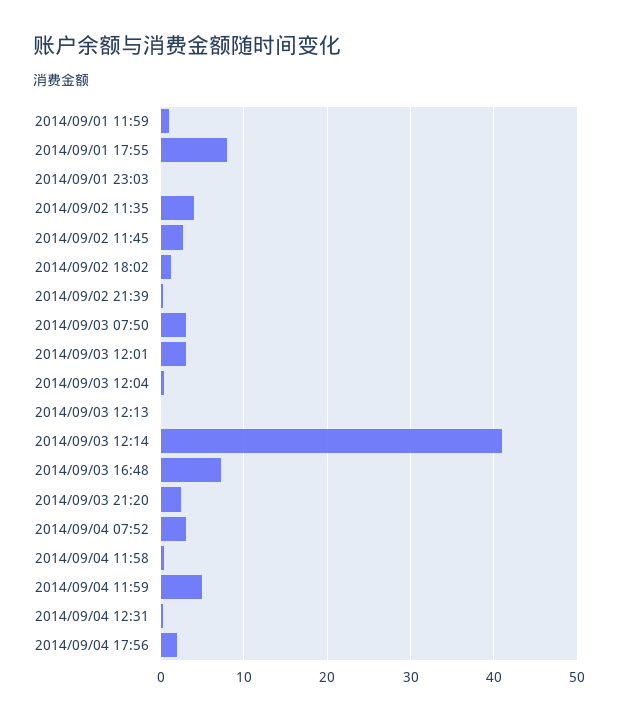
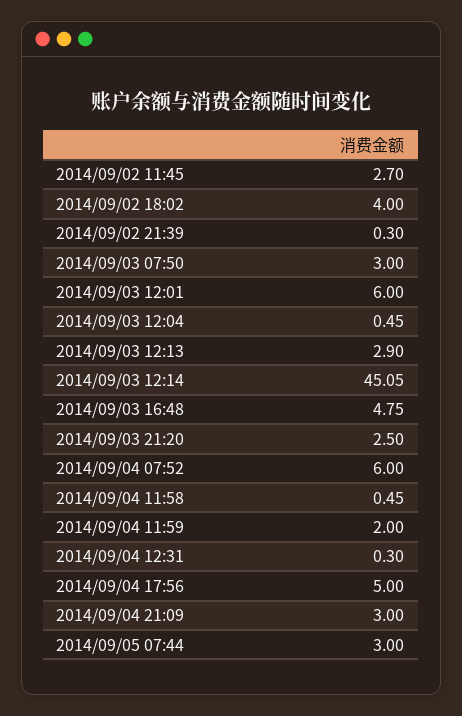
2014/09/01 11:59: 1 -> none
2014/09/01 17:55: 8 -> none
2014/09/01 23:03: 0 -> none
2014/09/02 11:35: 4 -> none
2014/09/02 18:02: 1 -> 4
2014/09/03 12:01: 3 -> 6
2014/09/03 12:13: 0 -> 2.9
2014/09/03 12:14: 41 -> 45.05
2014/09/03 16:48: 7 -> 4.75
2014/09/04 07:52: 3 -> 6
2014/09/04 11:59: 5 -> 2
2014/09/04 17:56: 2 -> 5
2014/09/04 21:09: none -> 3
2014/09/05 07:44: none -> 3

